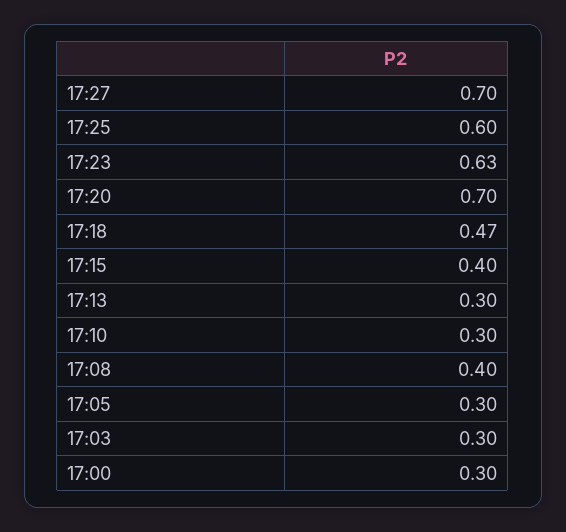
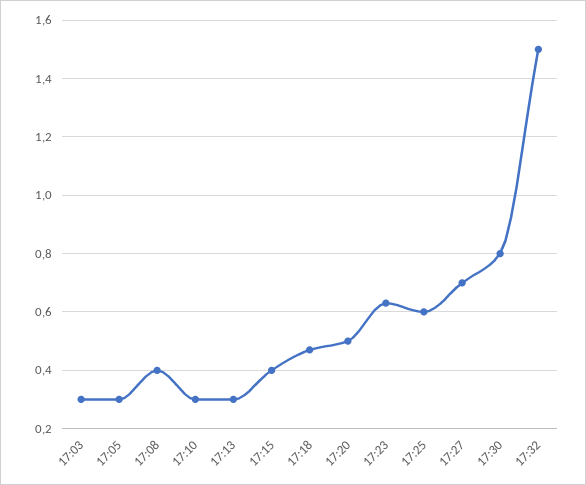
17:20: 0.7 -> 0.5
17:00: 0.3 -> none
17:30: none -> 0.8
17:32: none -> 1.5

